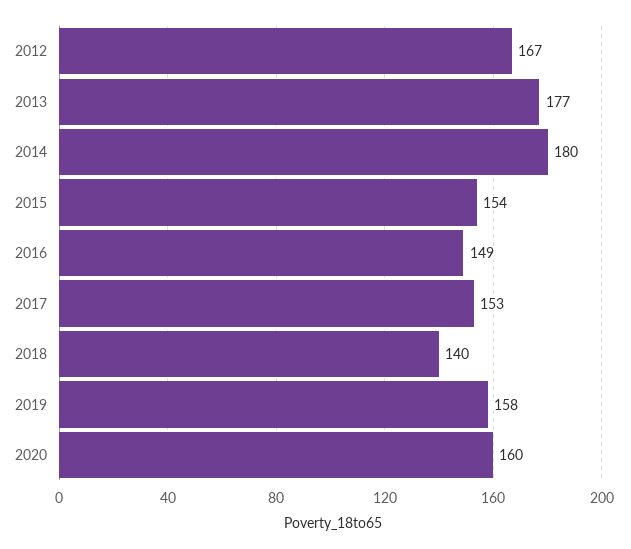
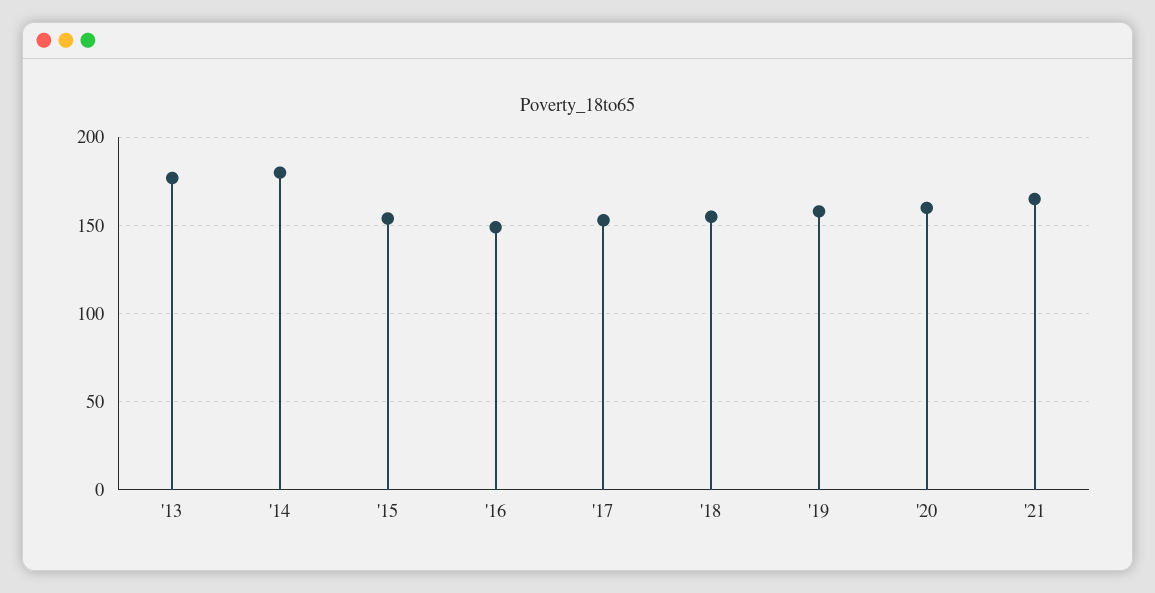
2012: 167 -> none
2018: 140 -> 155
'21: none -> 165

